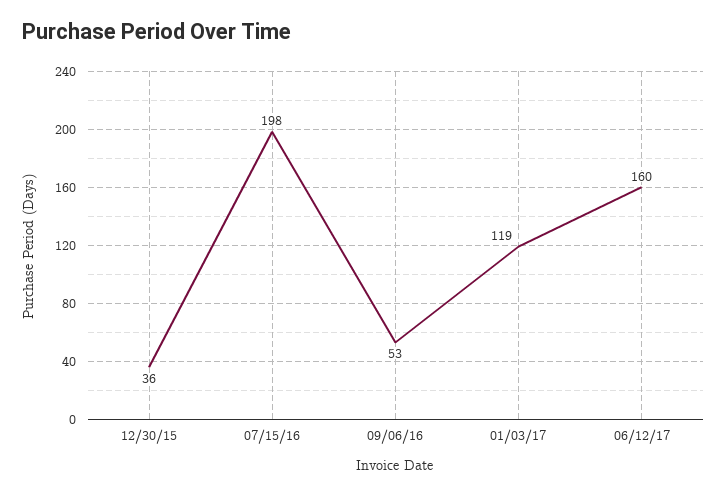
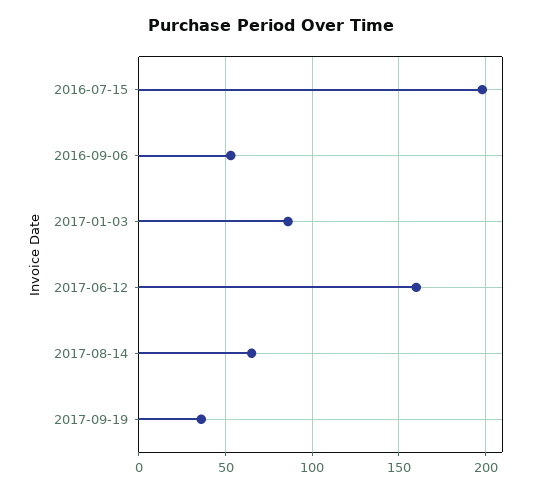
12/30/15: 36 -> none
01/03/17: 119 -> 85
2017-08-14: none -> 65
2017-09-19: none -> 35

